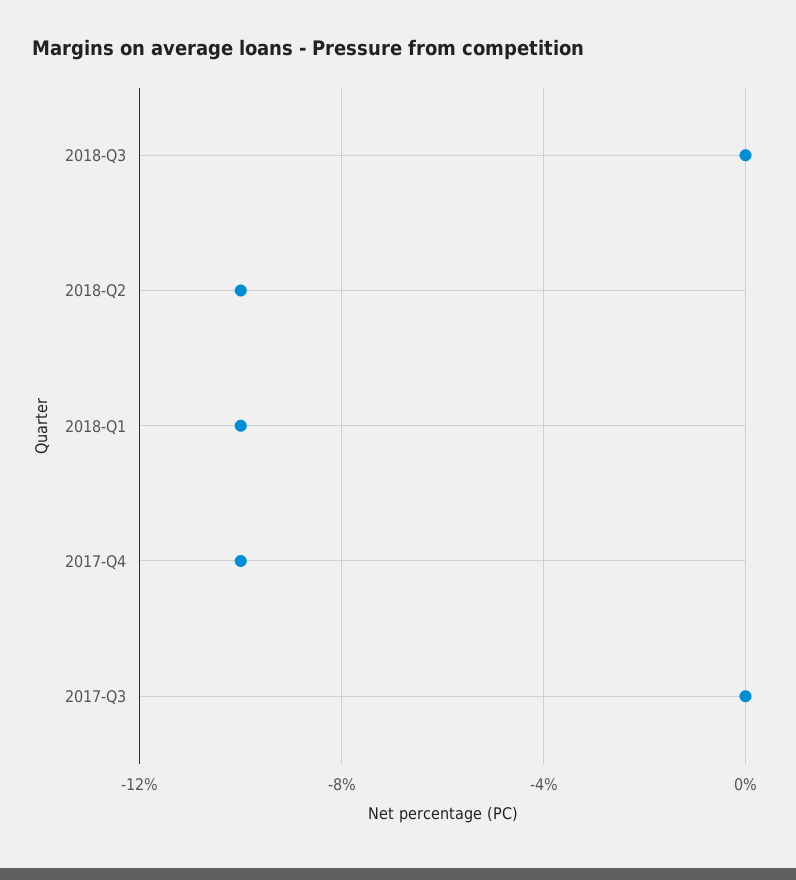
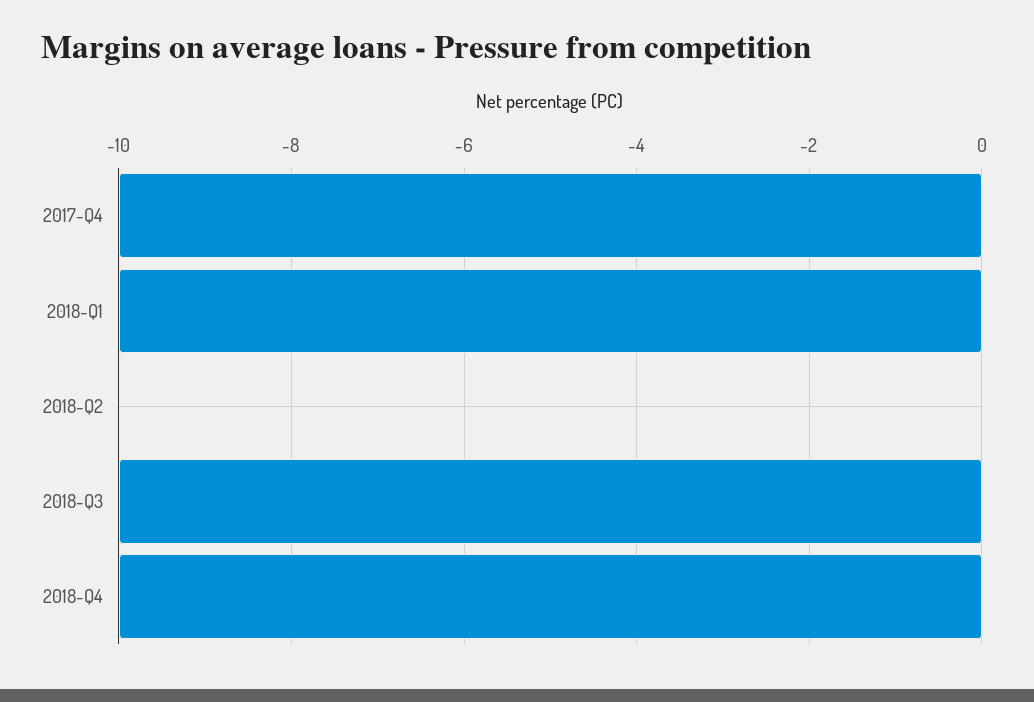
2018-Q3: 0 -> -10
2018-Q2: -10 -> 0
2017-Q3: 0 -> none
2018-Q4: none -> -10

